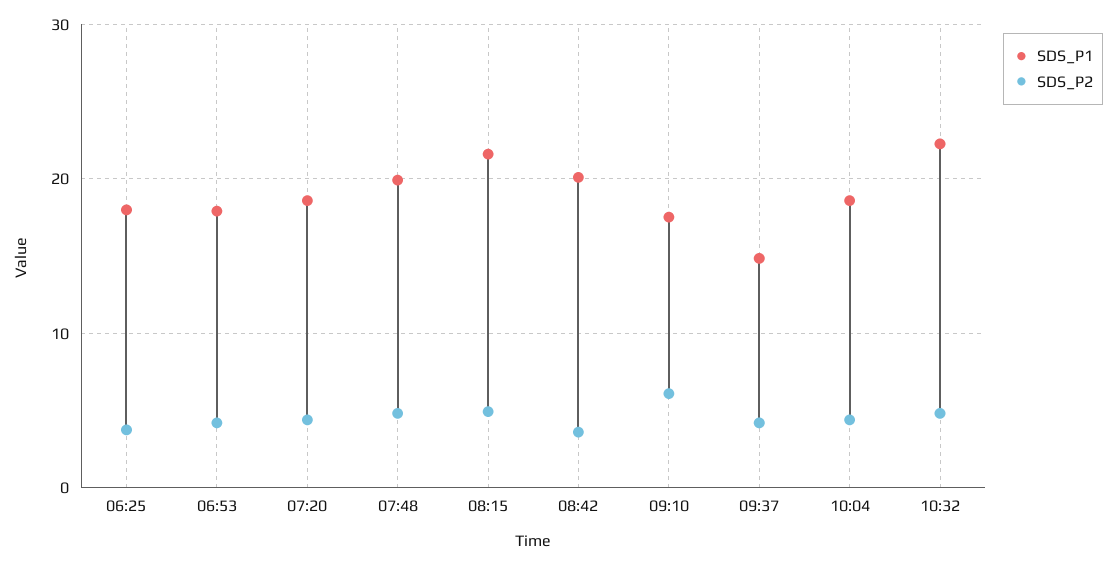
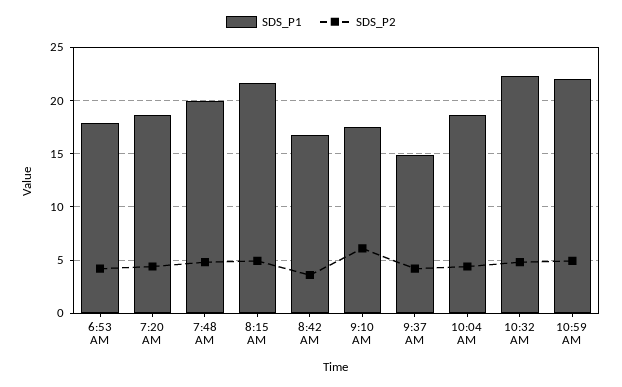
SDS_P1, 06:25: 18 -> none
SDS_P2, 06:25: 4 -> none
SDS_P1, 08:42: 20 -> 17
SDS_P1, 10:59 AM: none -> 22
SDS_P2, 10:59 AM: none -> 5

